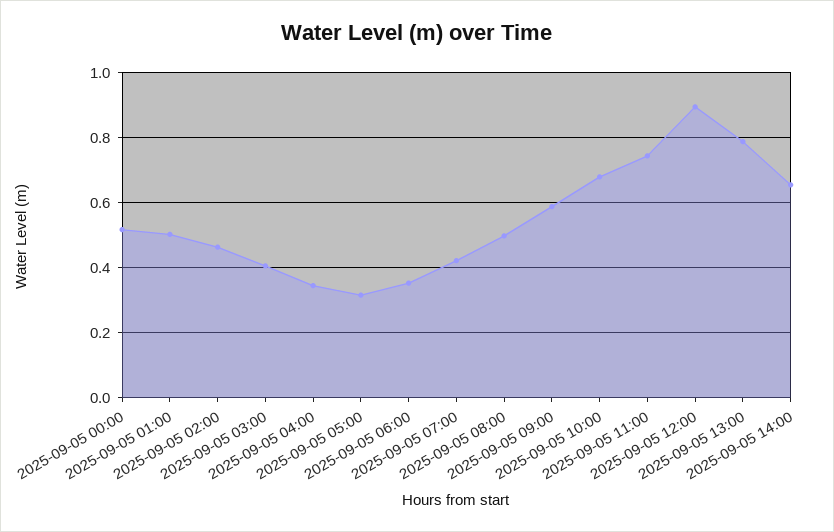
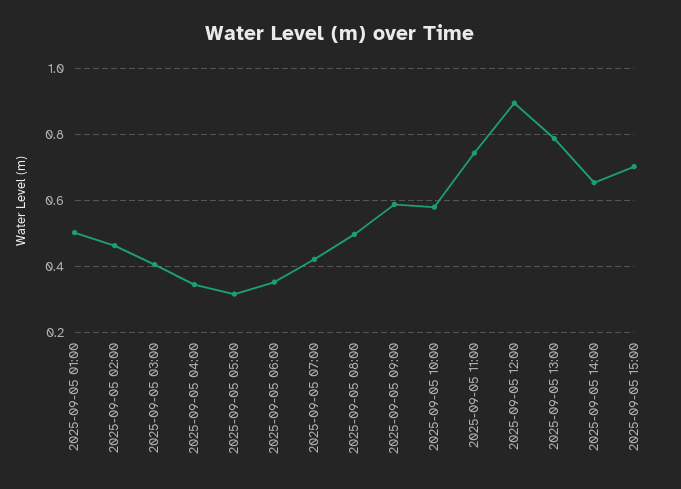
2025-09-05 00:00: 0.52 -> none
2025-09-05 10:00: 0.68 -> 0.58
2025-09-05 15:00: none -> 0.7

